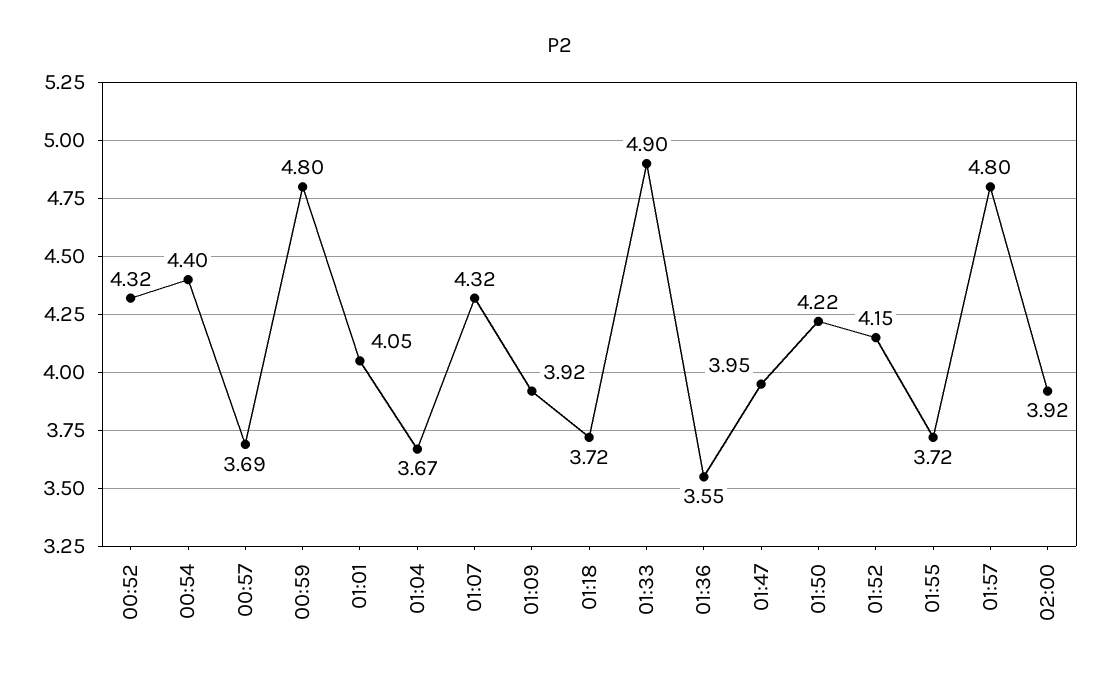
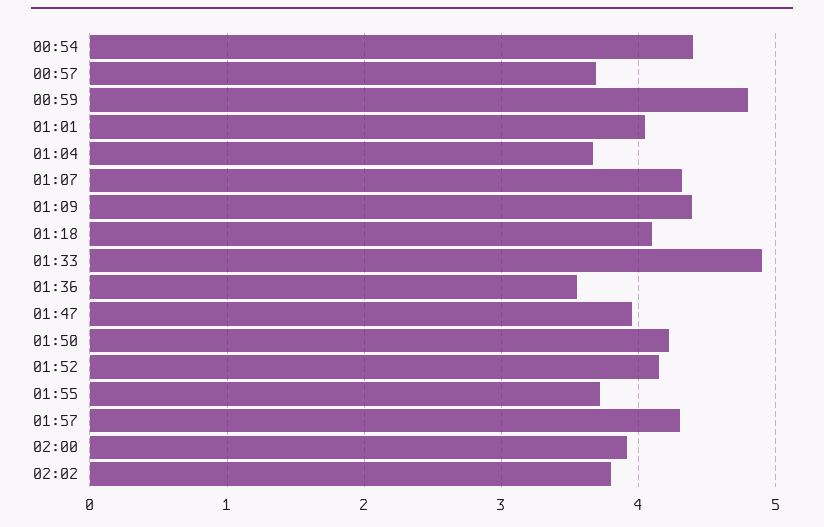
00:52: 4.32 -> none
01:09: 3.92 -> 4.4
01:18: 3.72 -> 4.1
01:57: 4.8 -> 4.3
02:02: none -> 3.8

